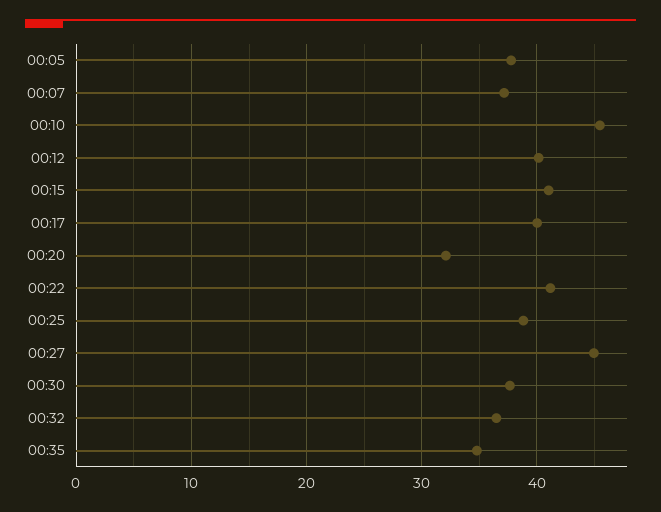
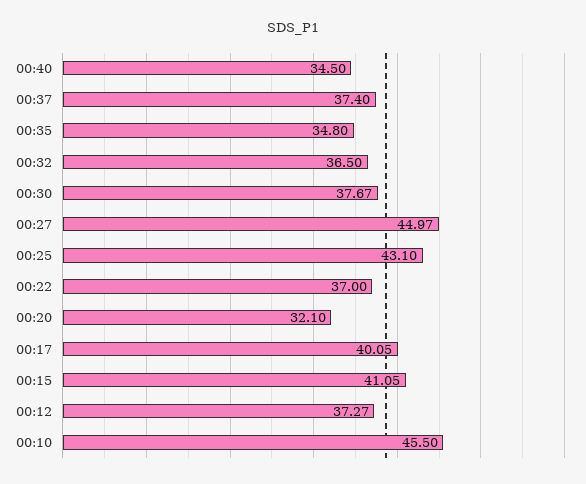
00:05: 38 -> none
00:07: 37 -> none
00:12: 40 -> 37.27
00:22: 41 -> 37
00:25: 39 -> 43.1
00:40: none -> 34.5
00:37: none -> 37.4

